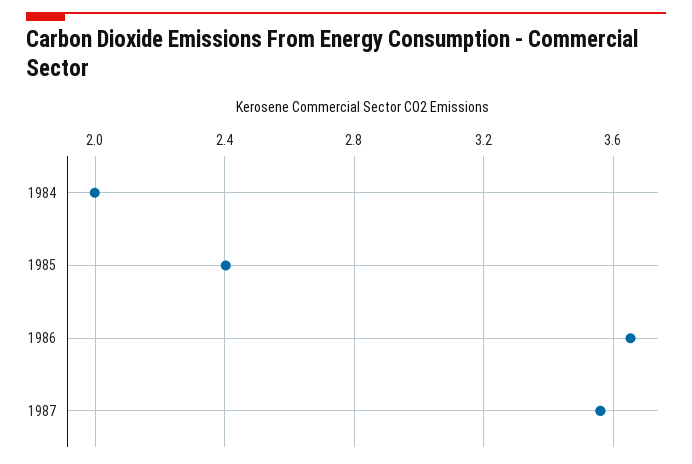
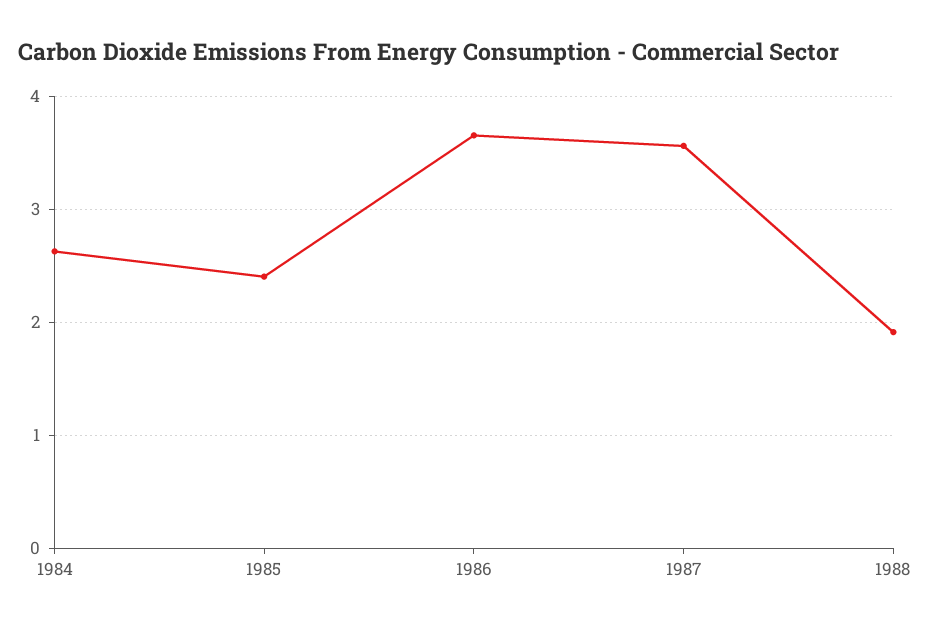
1984: 2 -> 2.6
1988: none -> 1.9

